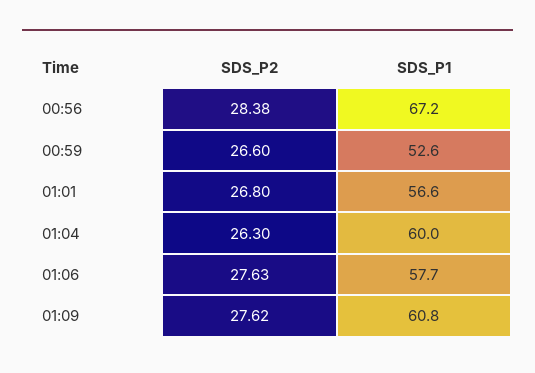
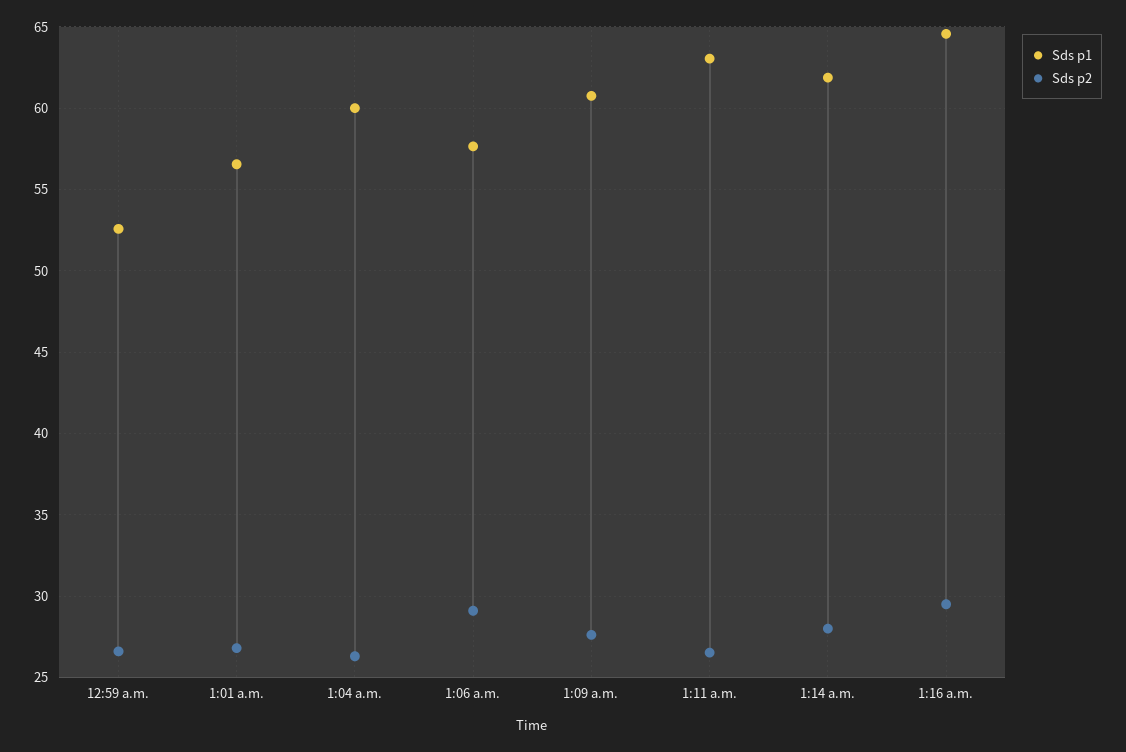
SDS_P2, 00:56: 28.38 -> none
SDS_P1, 00:56: 67.2 -> none
SDS_P2, 01:06: 27.63 -> 29
SDS_P1, 1:11 a.m.: none -> 63
SDS_P2, 1:11 a.m.: none -> 26.5
SDS_P1, 1:14 a.m.: none -> 62
SDS_P2, 1:14 a.m.: none -> 28
SDS_P1, 1:16 a.m.: none -> 64.5
SDS_P2, 1:16 a.m.: none -> 29.5

